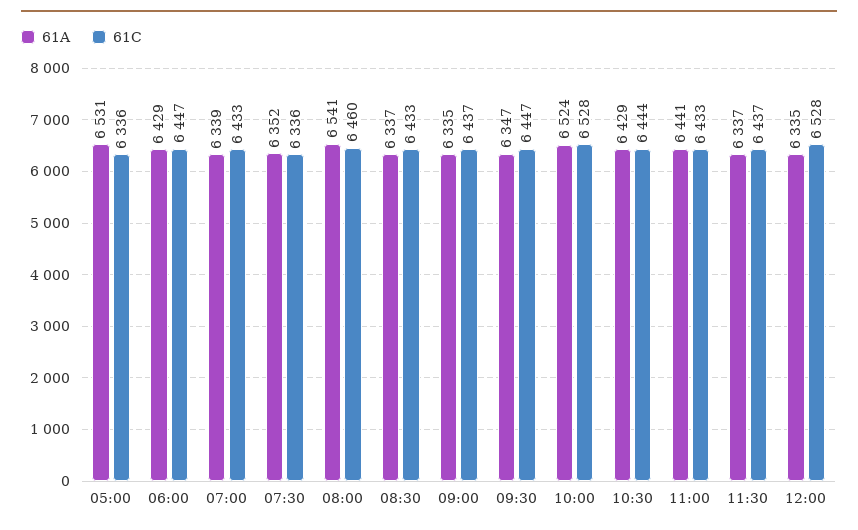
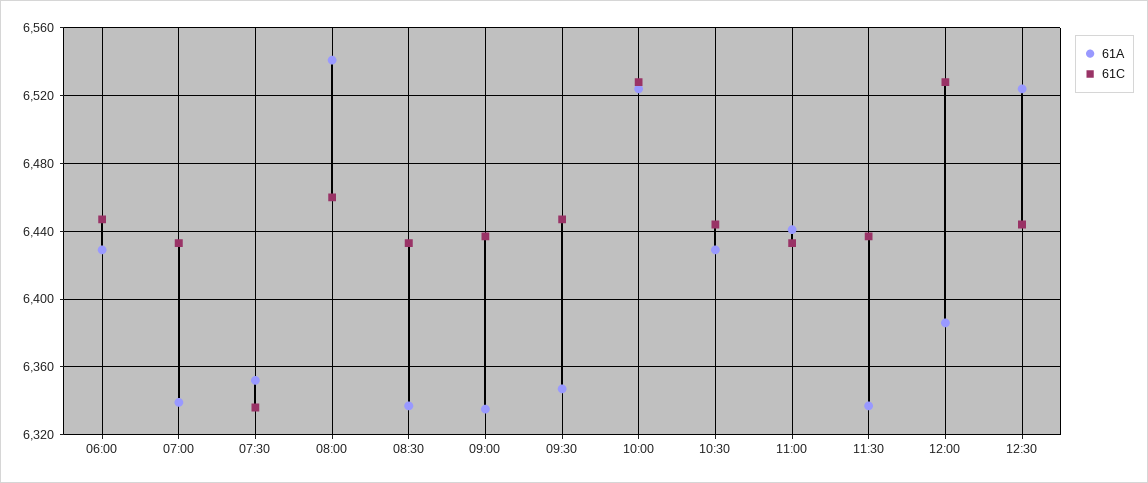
61A, 05:00: 6531 -> none
61C, 05:00: 6336 -> none
61A, 12:00: 6335 -> 6385
61A, 12:30: none -> 6525
61C, 12:30: none -> 6445

